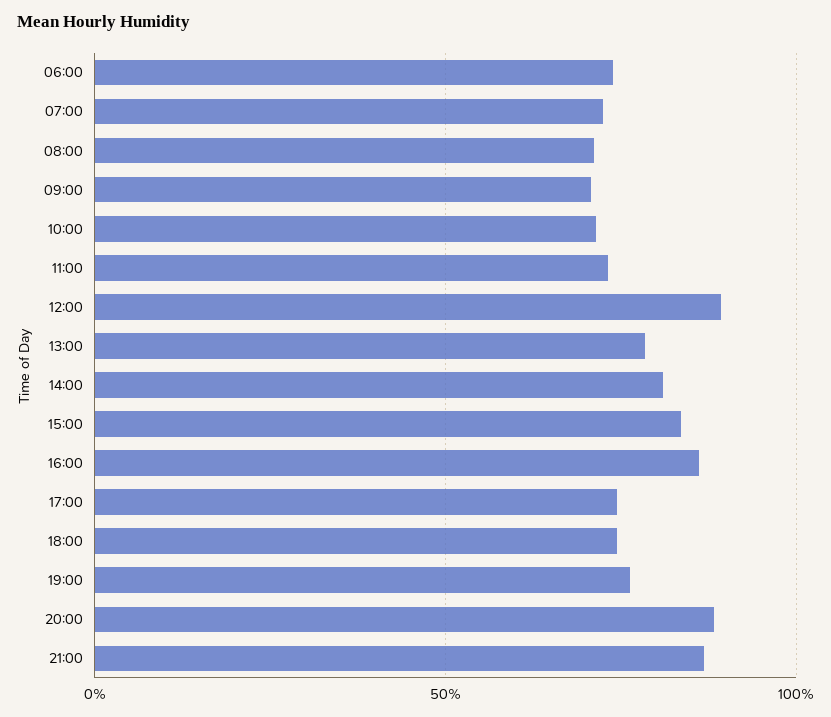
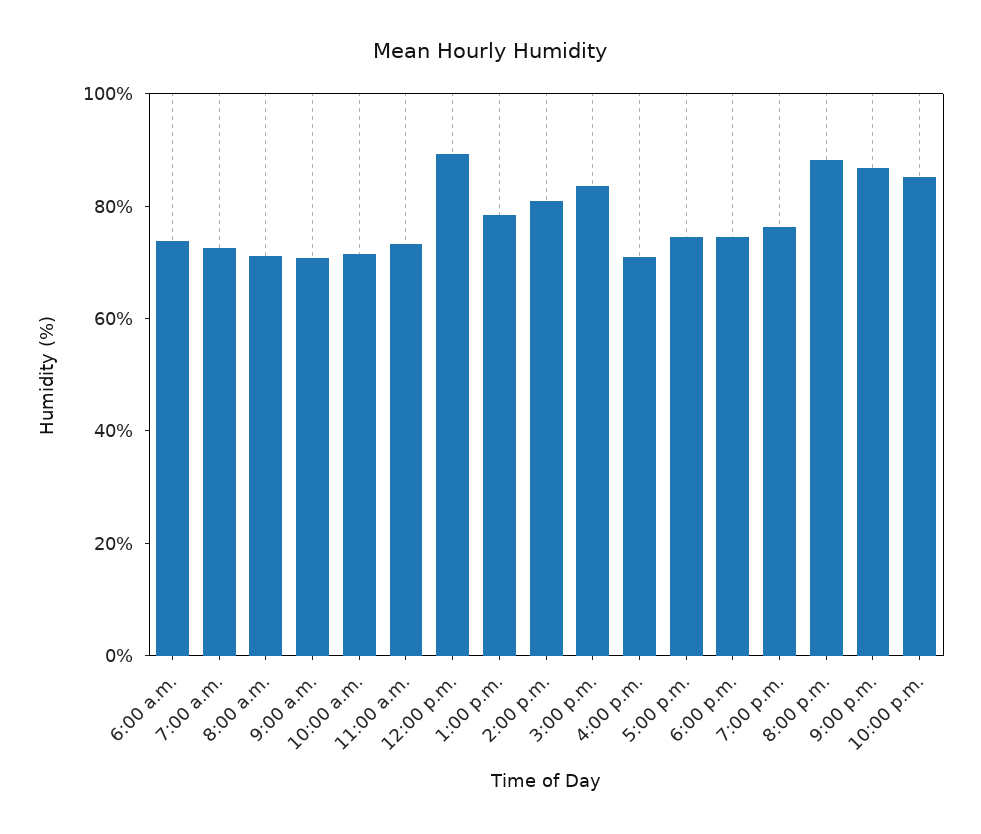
16:00: 85 -> 70
10:00 p.m.: none -> 85

